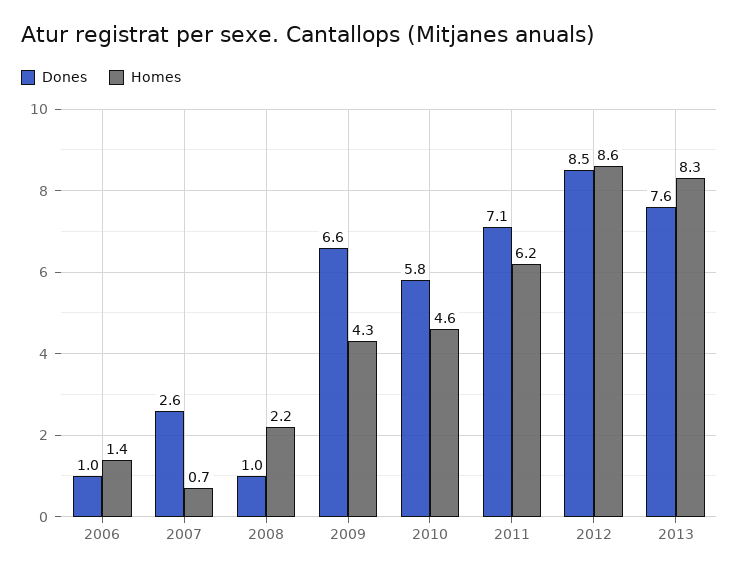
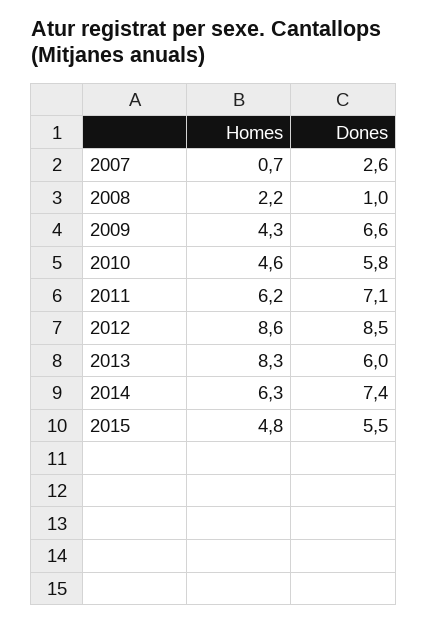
Dones, 2006: 1 -> none
Homes, 2006: 1.4 -> none
Dones, 2013: 7.6 -> 6
Homes, 2014: none -> 6.3
Dones, 2014: none -> 7.4
Homes, 2015: none -> 4.8
Dones, 2015: none -> 5.5

